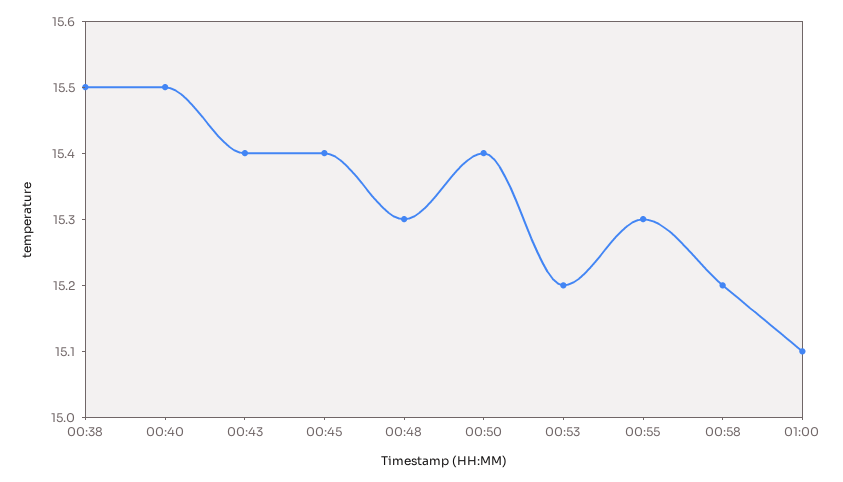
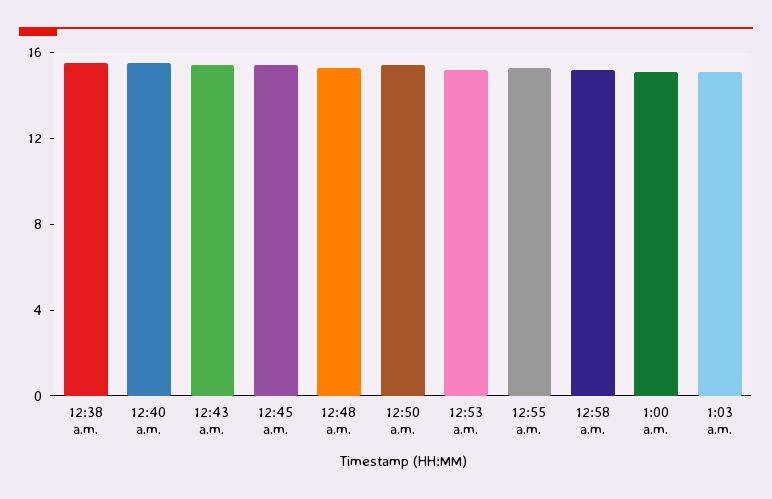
1:03 a.m.: none -> 15

